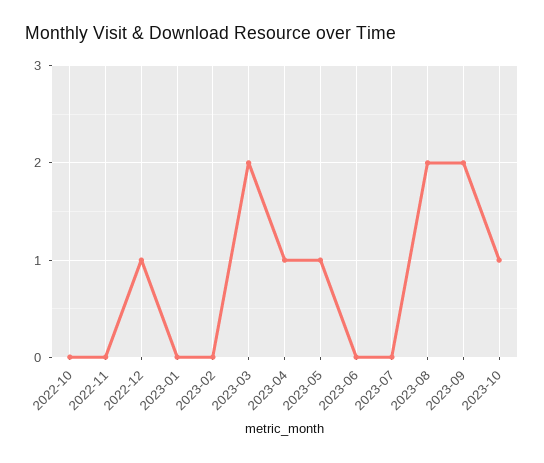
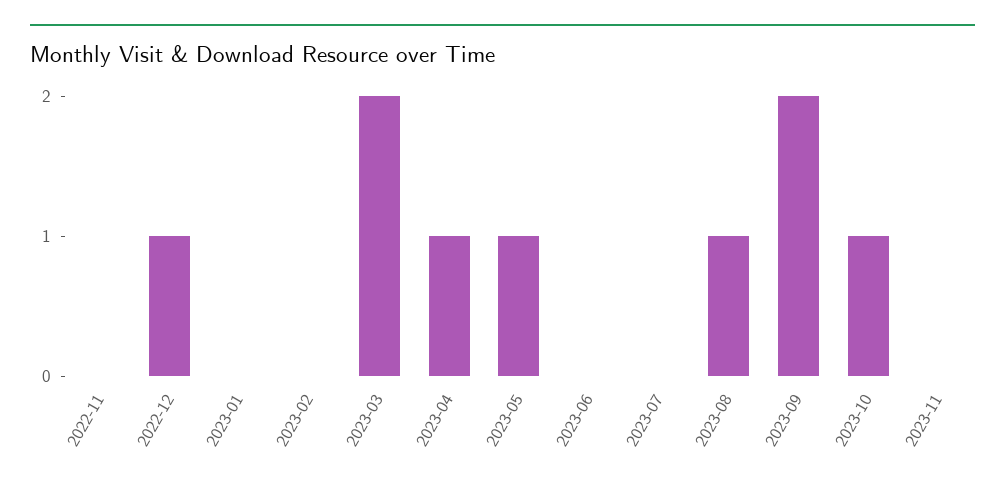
2022-10: 0 -> none
2023-08: 2 -> 1
2023-11: none -> 0

